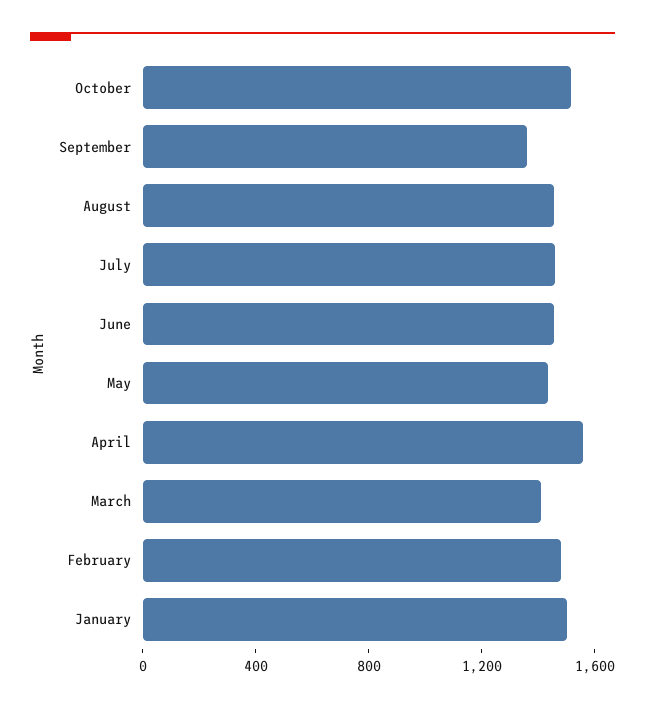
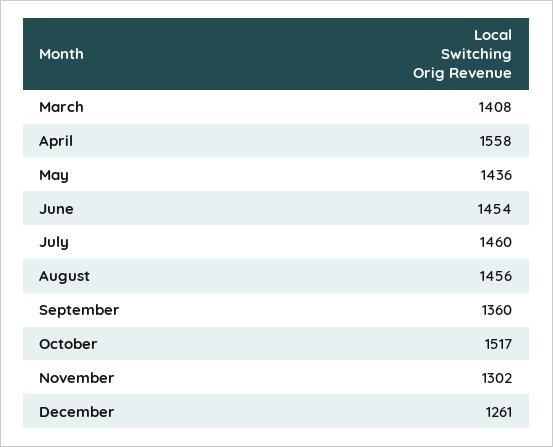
February: 1500 -> none
January: 1500 -> none
November: none -> 1302
December: none -> 1261

